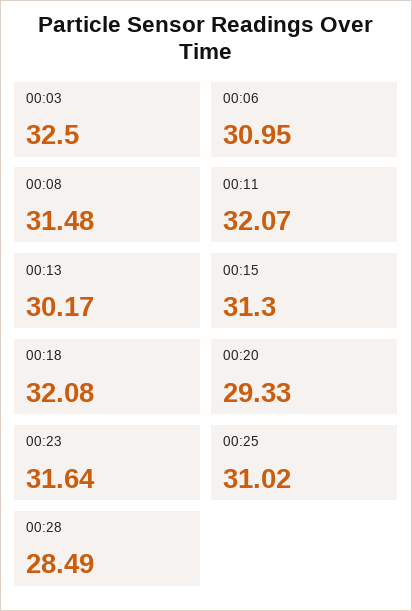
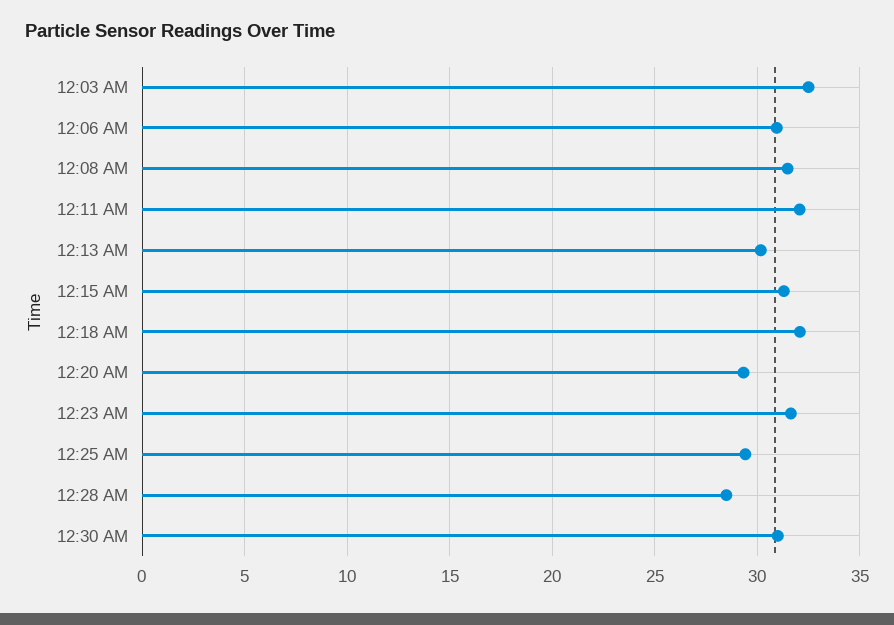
00:25: 31.02 -> 29.5
12:30 AM: none -> 31

